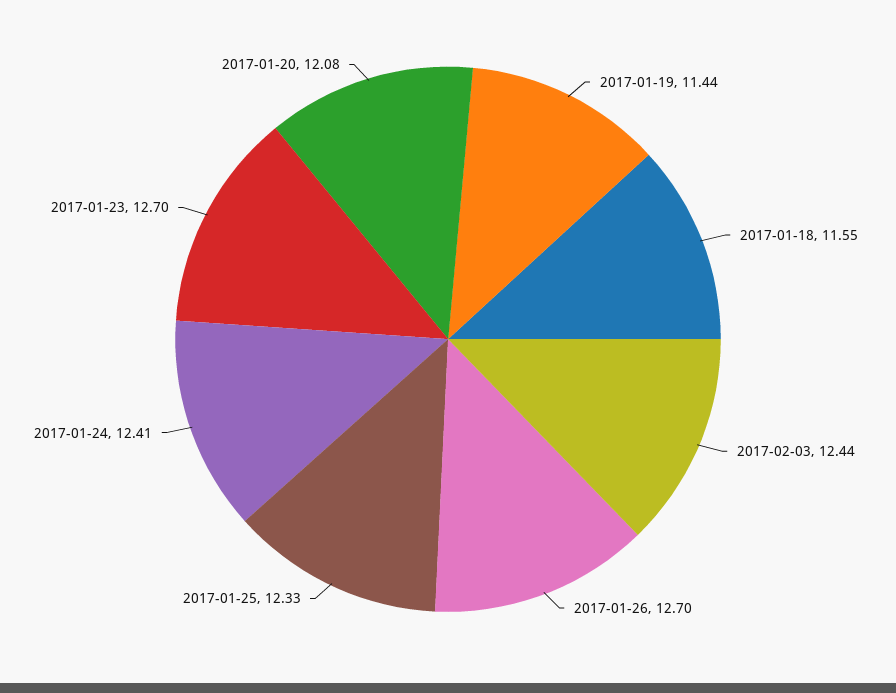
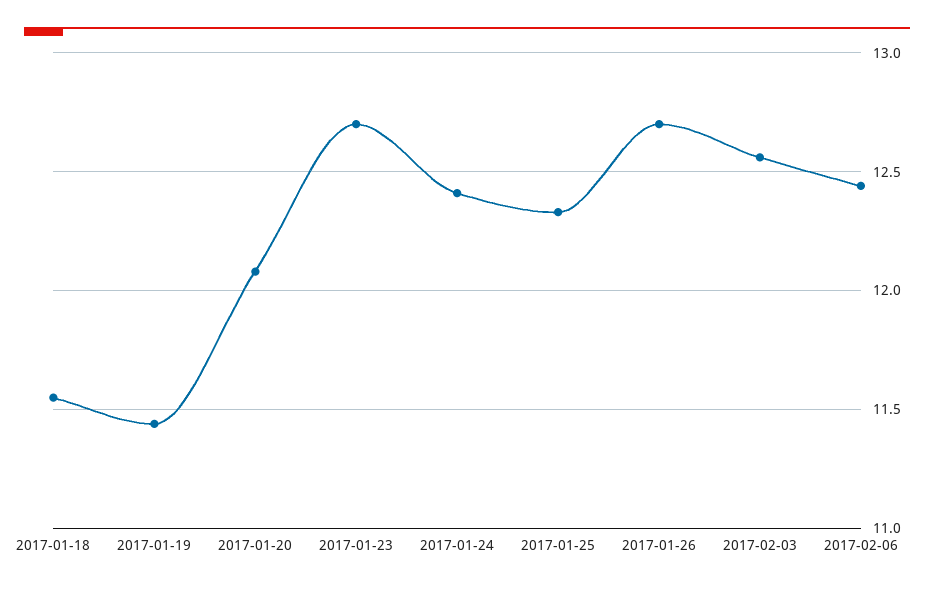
2017-02-03: 12.44 -> 12.55
2017-02-06: none -> 12.45

